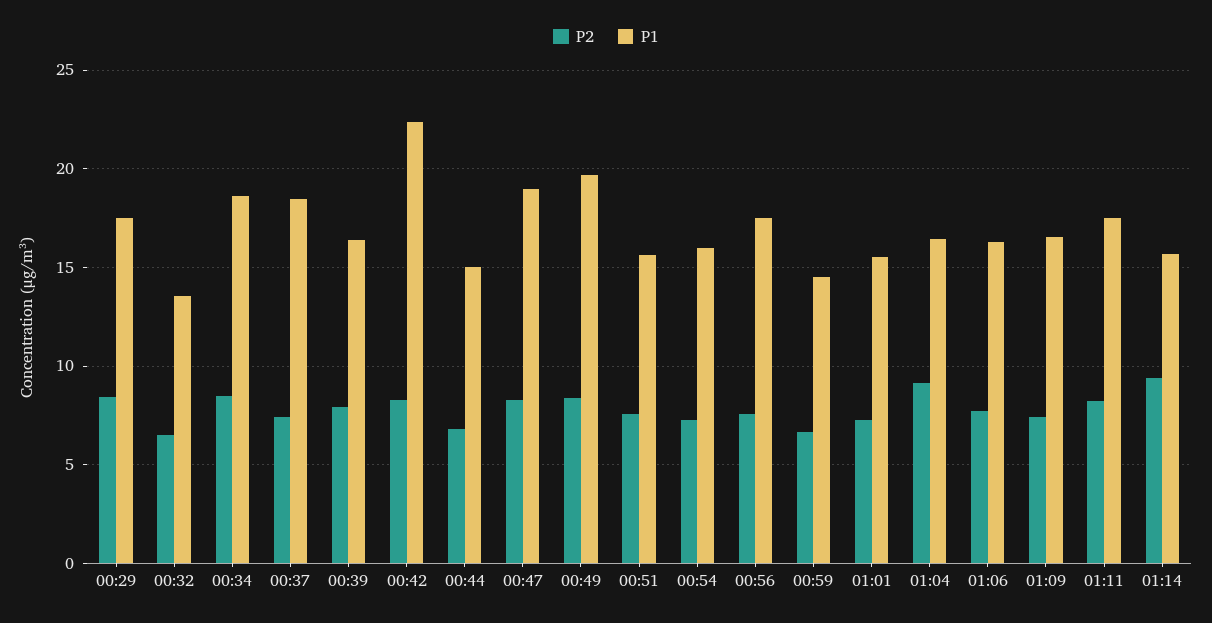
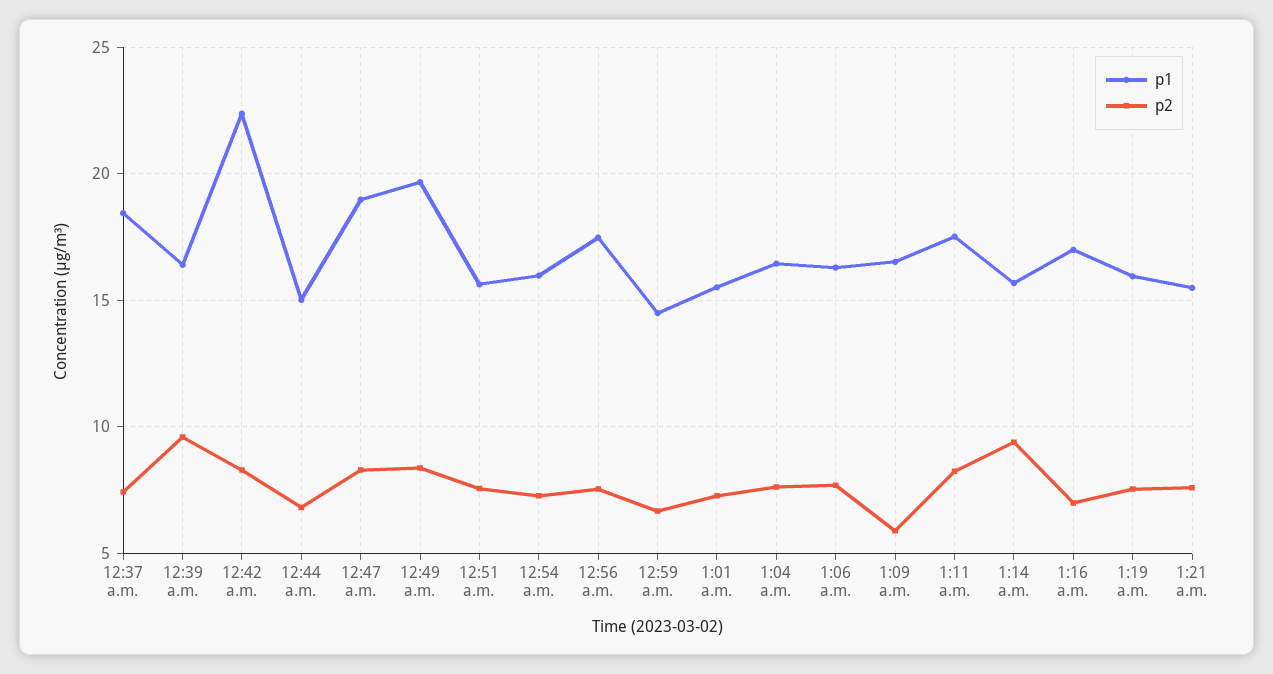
P2, 00:29: 8.5 -> none
P1, 00:29: 17.5 -> none
P2, 00:32: 6.5 -> none
P1, 00:32: 13.5 -> none
P2, 00:34: 8.5 -> none
P1, 00:34: 18.5 -> none
P2, 00:39: 8 -> 9.5
P2, 01:04: 9 -> 7.5
P2, 01:09: 7.5 -> 6
P1, 1:16 a.m.: none -> 17
P2, 1:16 a.m.: none -> 7
P1, 1:19 a.m.: none -> 16
P2, 1:19 a.m.: none -> 7.5
P1, 1:21 a.m.: none -> 15.5
P2, 1:21 a.m.: none -> 7.5

